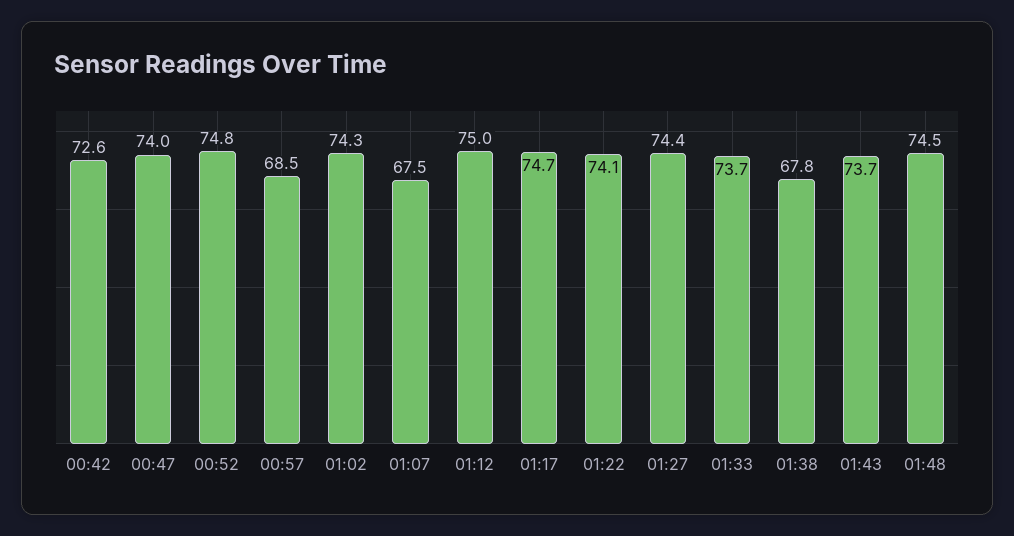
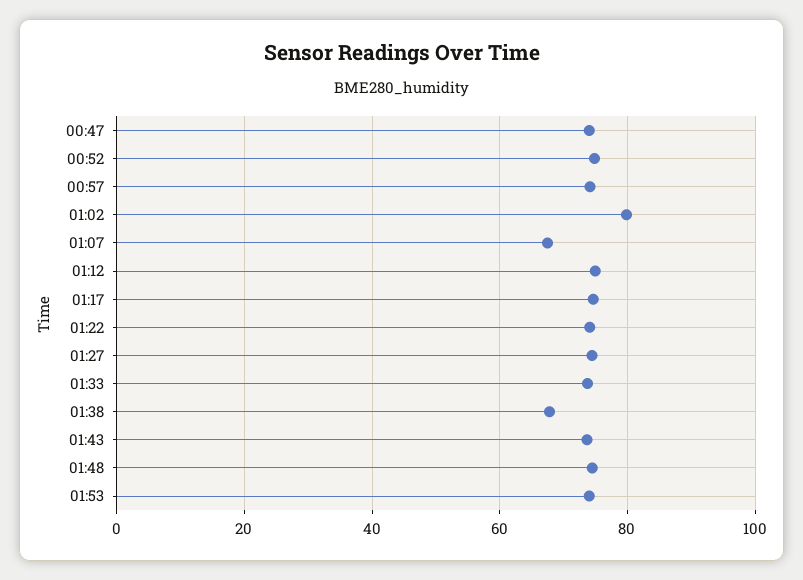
00:42: 72.6 -> none
00:57: 68.5 -> 74
01:02: 74.3 -> 80
01:53: none -> 74

